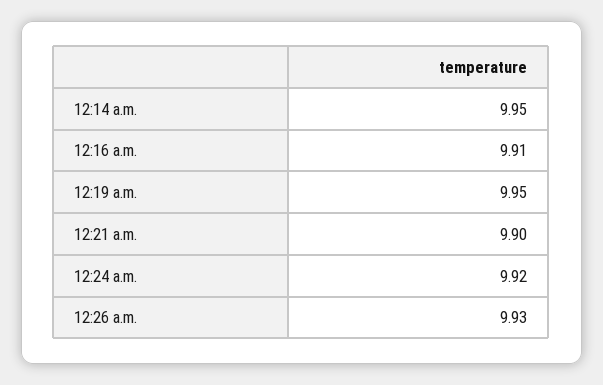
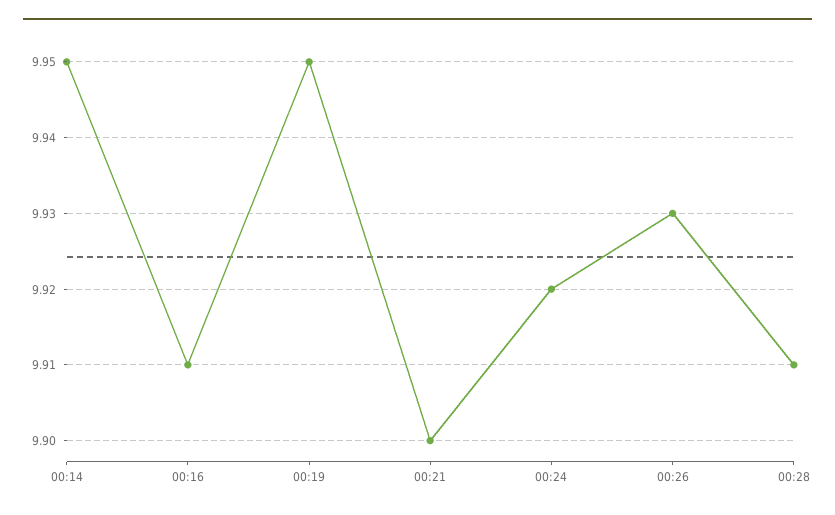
00:28: none -> 9.91

